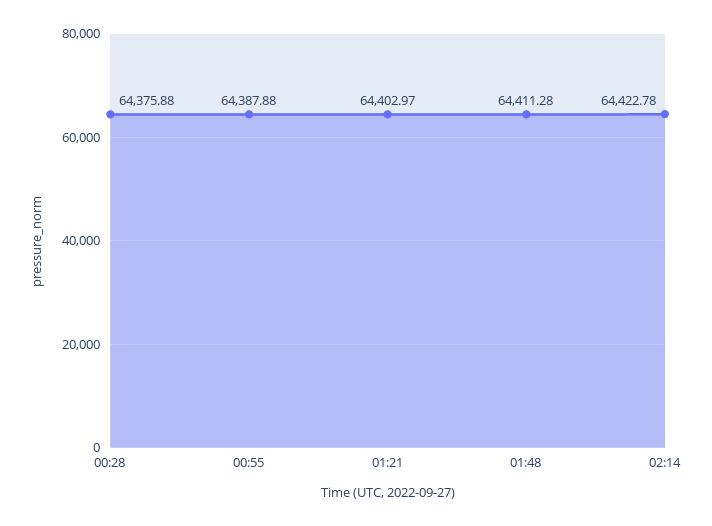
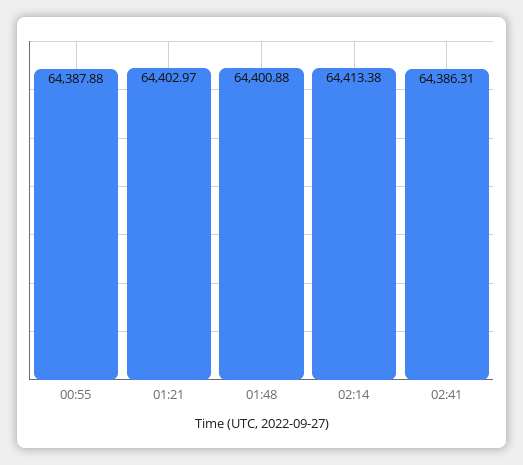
00:28: 64375.88 -> none
01:48: 64411.28 -> 64400.88
02:14: 64422.78 -> 64413.38
02:41: none -> 64386.31

